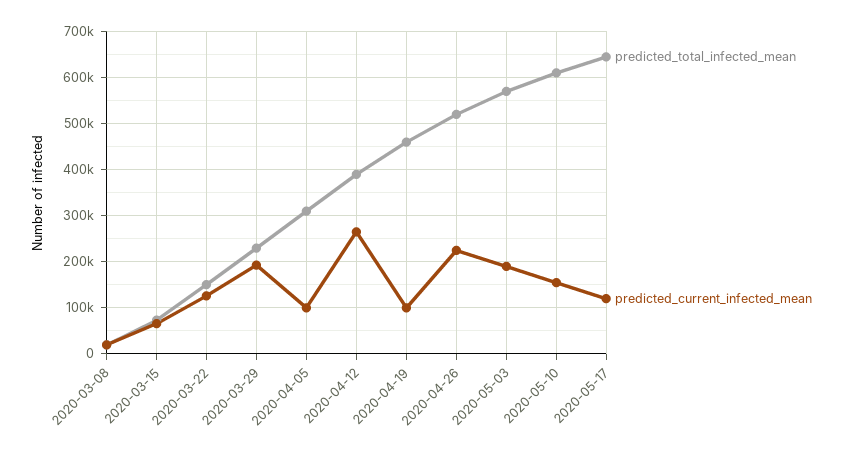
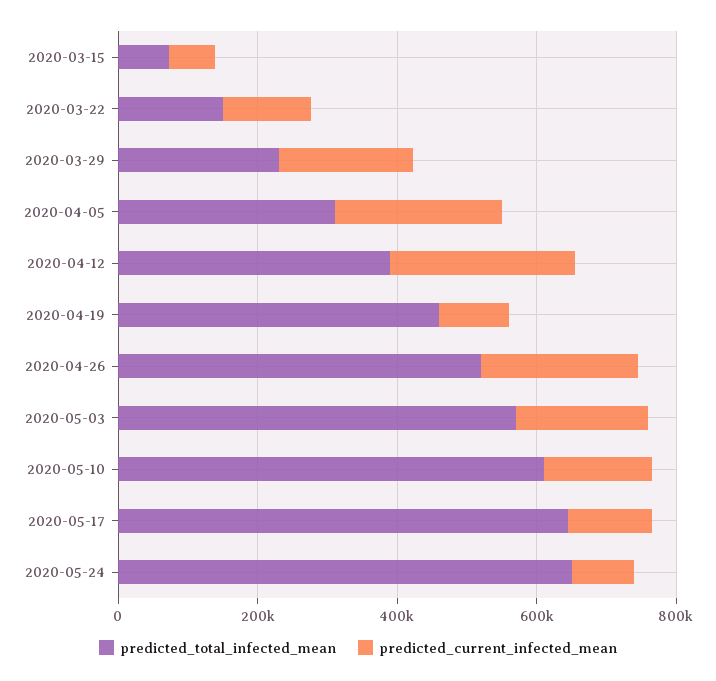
predicted_total_infected_mean, 2020-03-08: 20000 -> none
predicted_current_infected_mean, 2020-03-08: 20000 -> none
predicted_current_infected_mean, 2020-04-05: 100000 -> 250000
predicted_total_infected_mean, 2020-05-24: none -> 650000
predicted_current_infected_mean, 2020-05-24: none -> 100000

